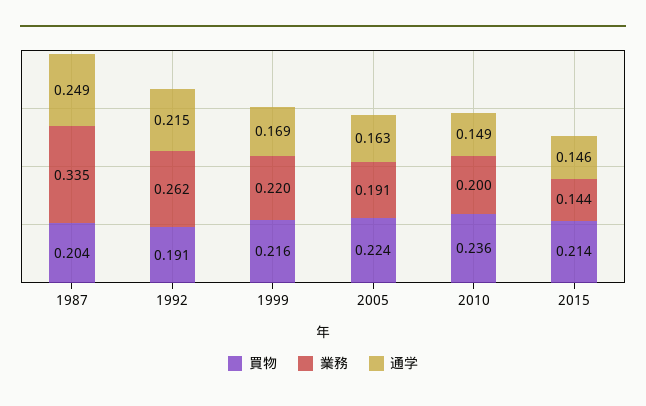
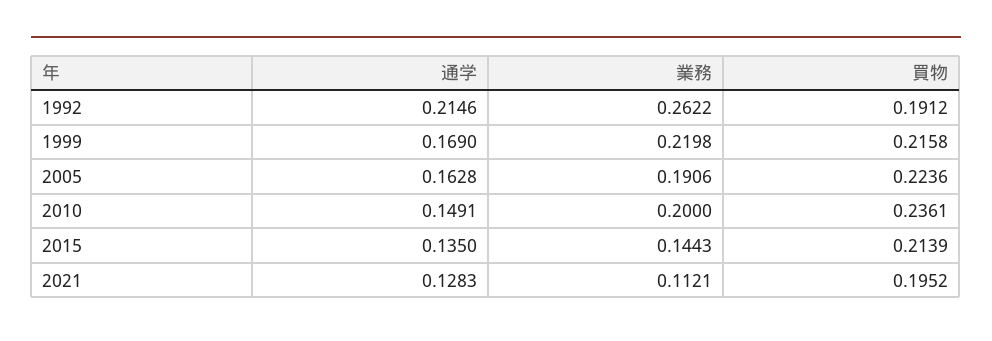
買物, 1987: 0.204 -> none
業務, 1987: 0.335 -> none
通学, 1987: 0.249 -> none
通学, 2015: 0.146 -> 0.135
通学, 2021: none -> 0.1283
業務, 2021: none -> 0.1121
買物, 2021: none -> 0.1952

